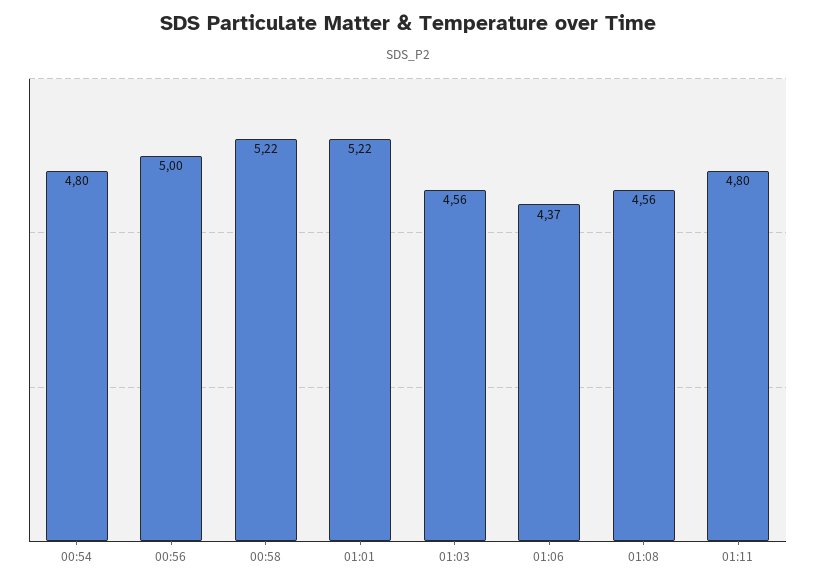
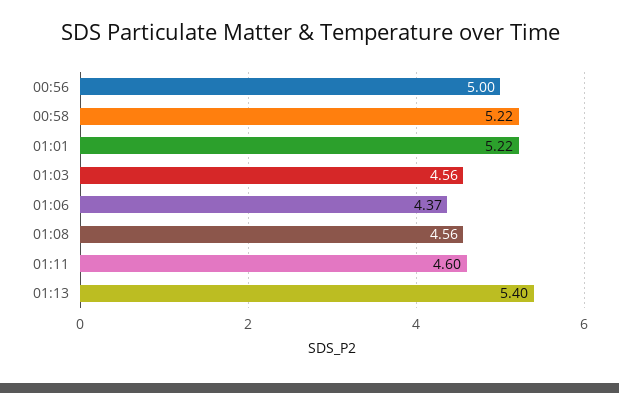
00:54: 4.8 -> none
01:11: 4.8 -> 4.6
01:13: none -> 5.4

